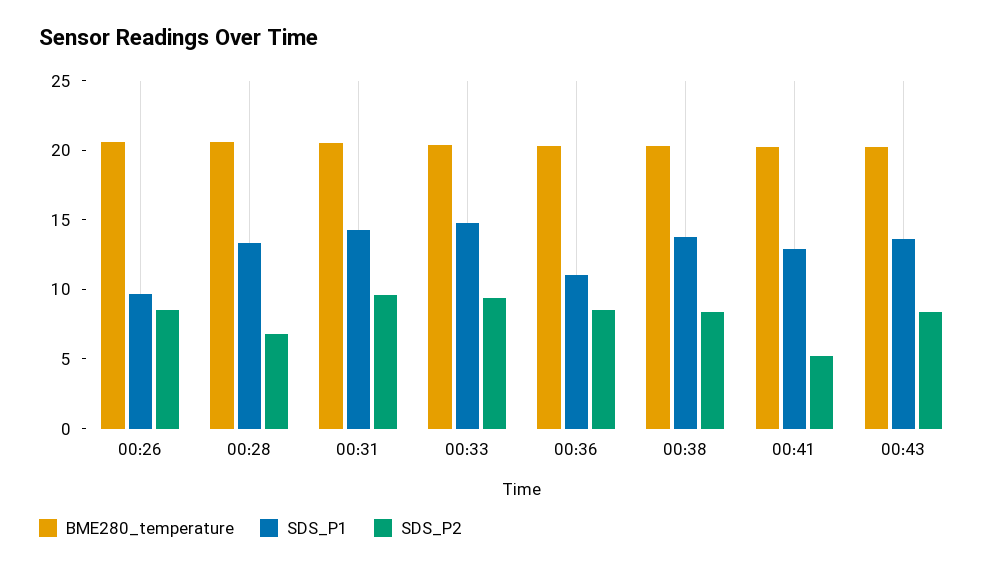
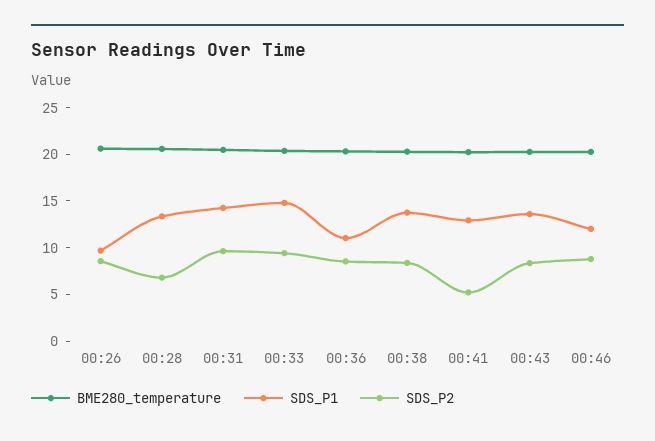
BME280_temperature, 00:46: none -> 20
SDS_P1, 00:46: none -> 12
SDS_P2, 00:46: none -> 9

